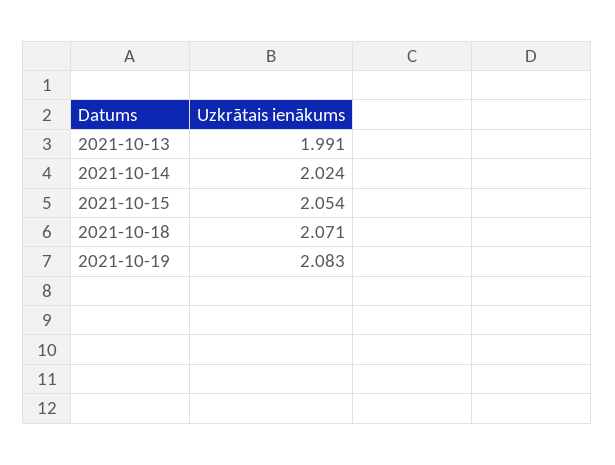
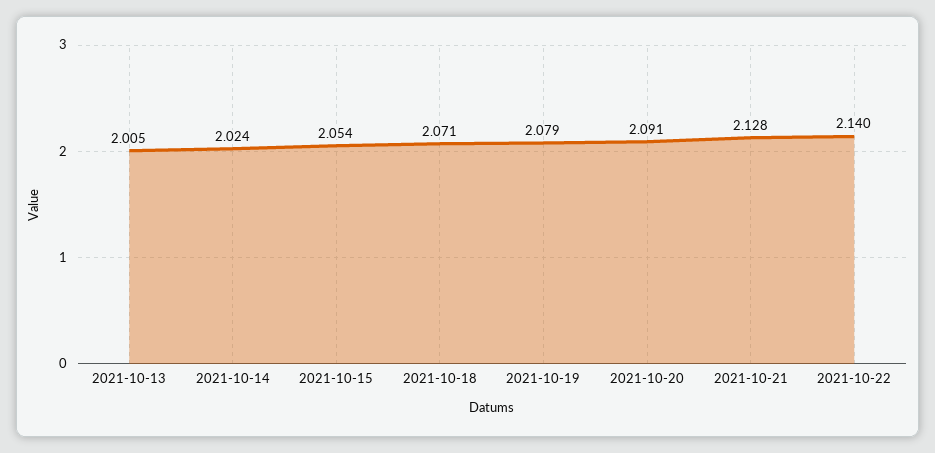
2021-10-13: 1.991 -> 2.005
2021-10-19: 2.083 -> 2.079
2021-10-20: none -> 2.091
2021-10-21: none -> 2.128
2021-10-22: none -> 2.14

